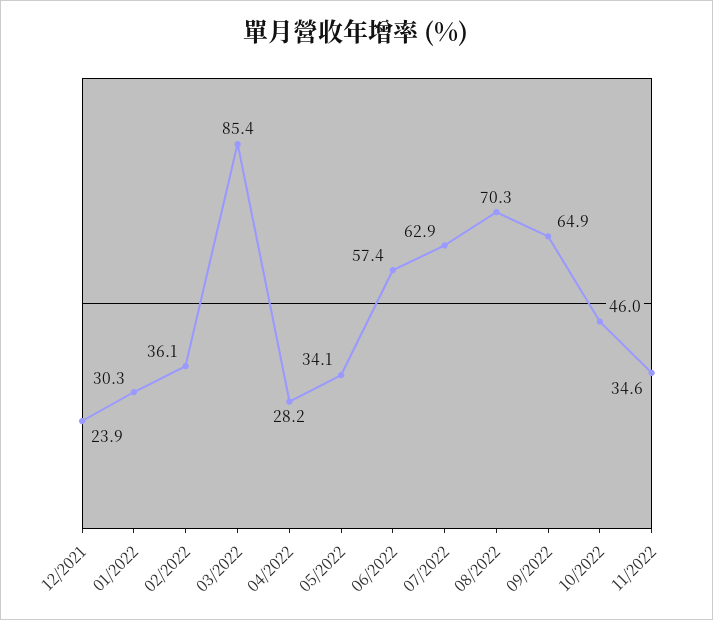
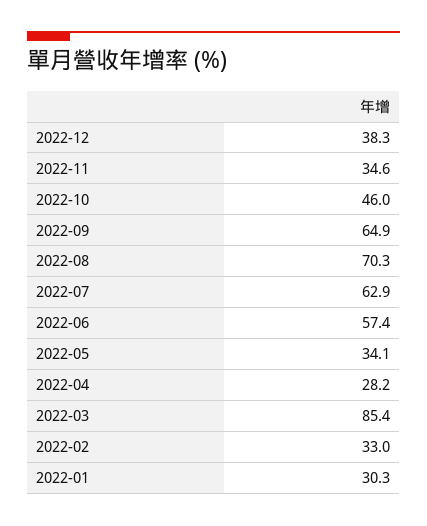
12/2021: 23.9 -> none
02/2022: 36.1 -> 33
2022-12: none -> 38.3

